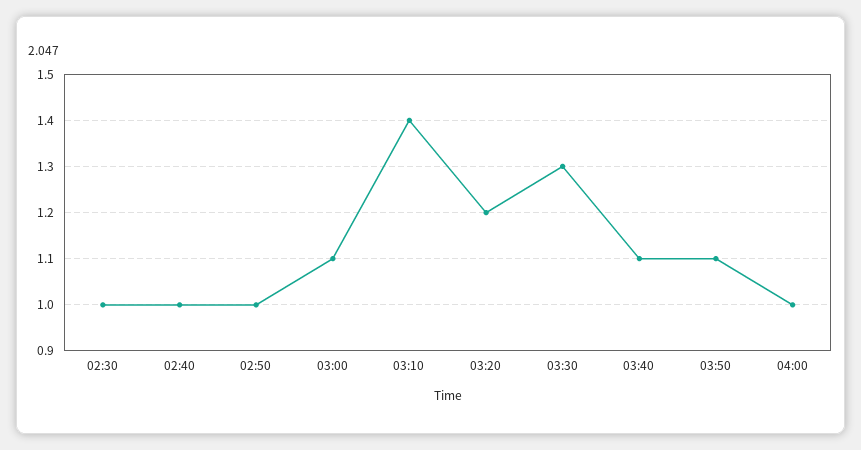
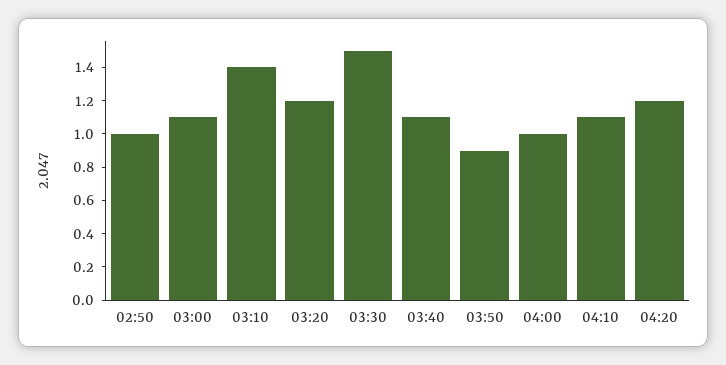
02:30: 1 -> none
02:40: 1 -> none
03:30: 1.3 -> 1.5
03:50: 1.1 -> 0.9
04:10: none -> 1.1
04:20: none -> 1.2

